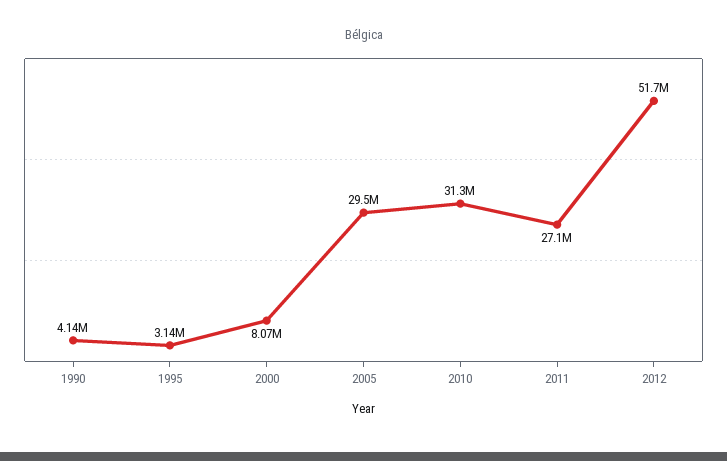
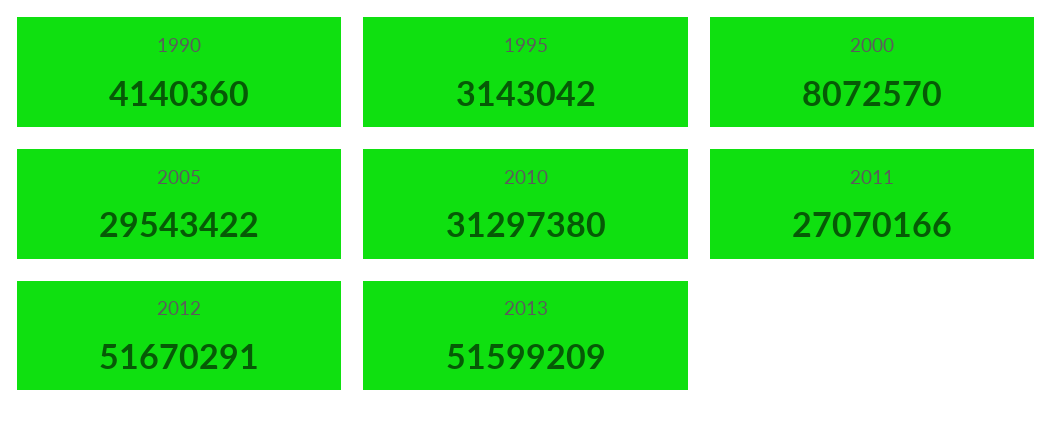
2013: none -> 51599209

